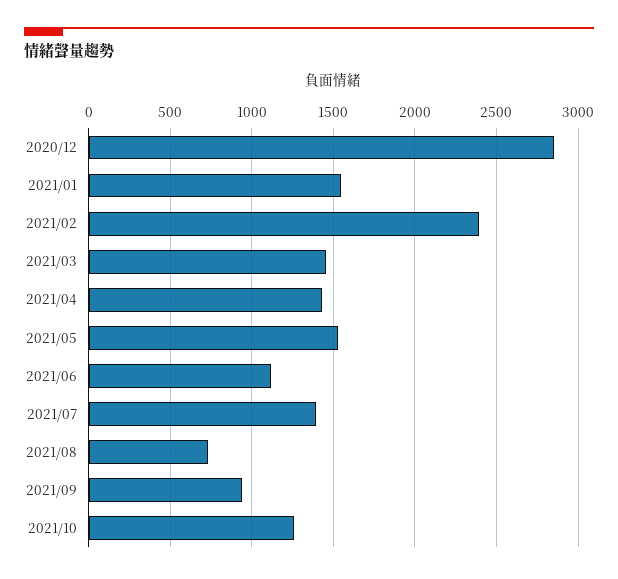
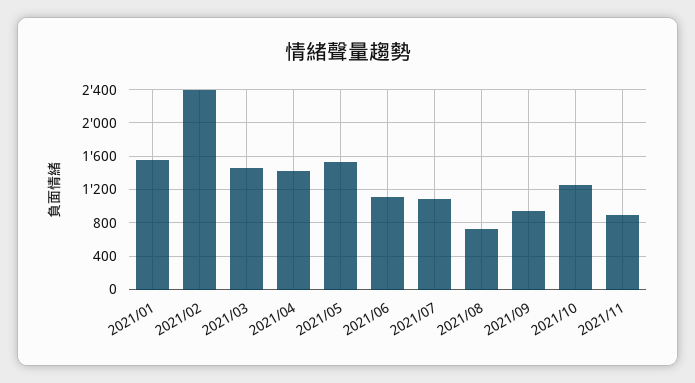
2020/12: 2850 -> none
2021/07: 1400 -> 1100
2021/11: none -> 900

